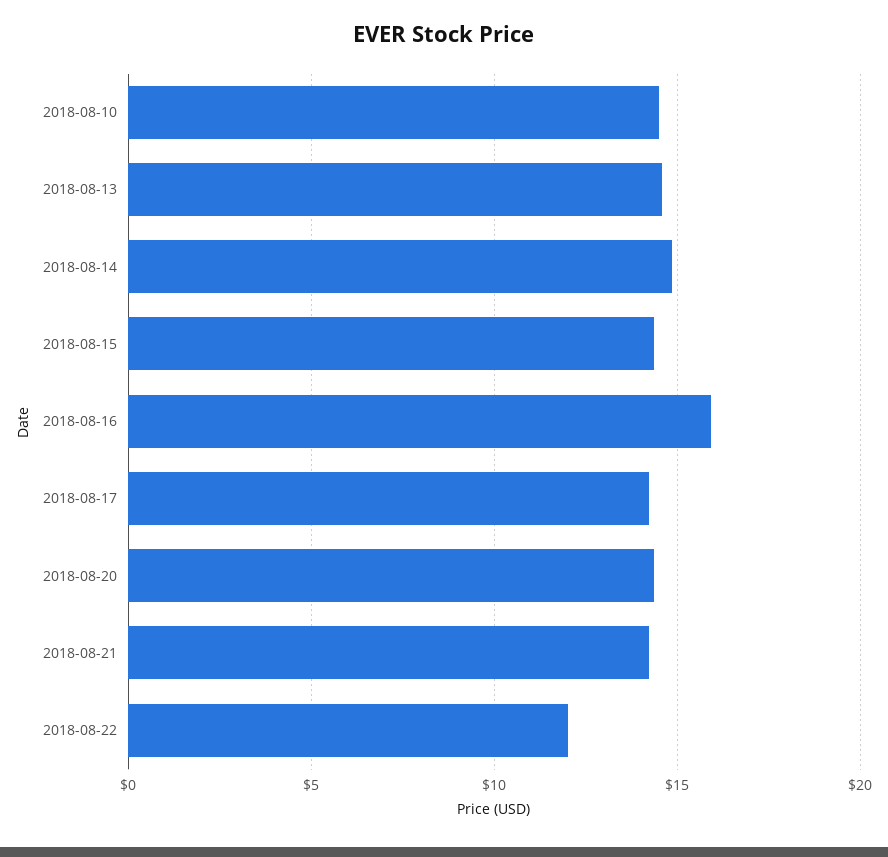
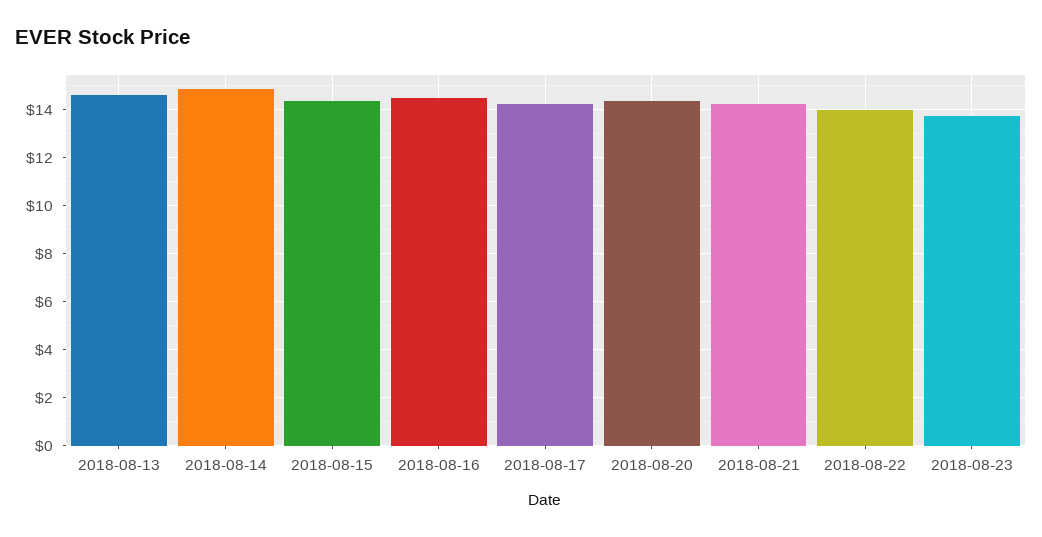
2018-08-10: 14.5 -> none
2018-08-16: 16 -> 14.5
2018-08-22: 12 -> 14
2018-08-23: none -> 13.75

